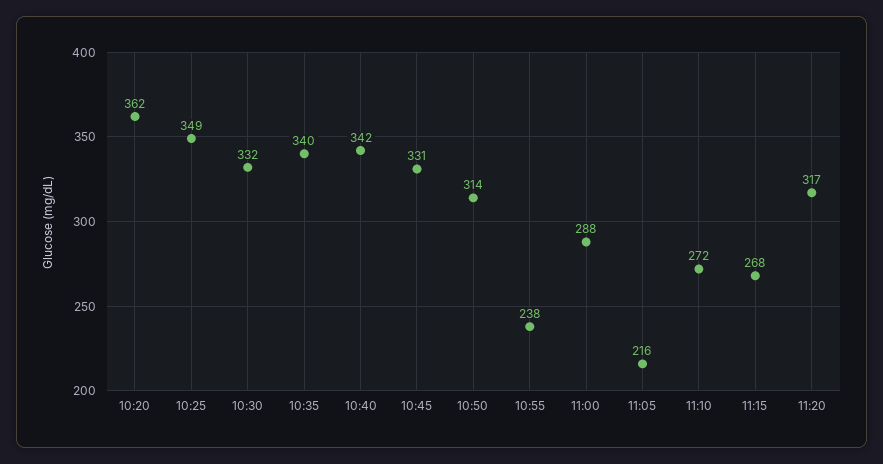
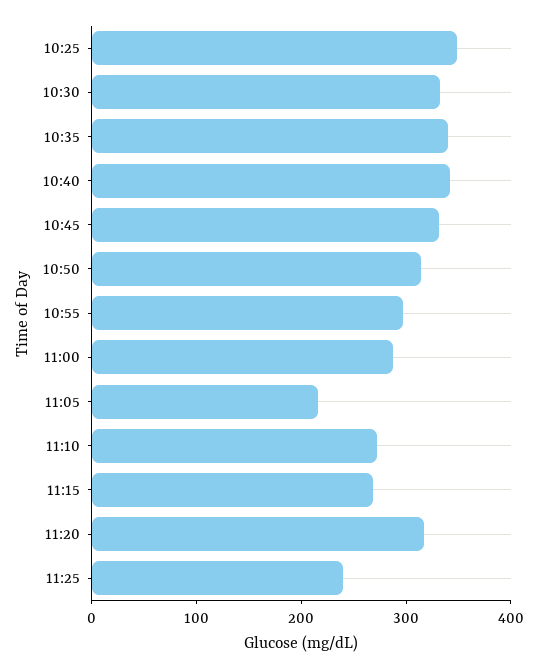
10:20: 362 -> none
10:55: 238 -> 300
11:25: none -> 240

